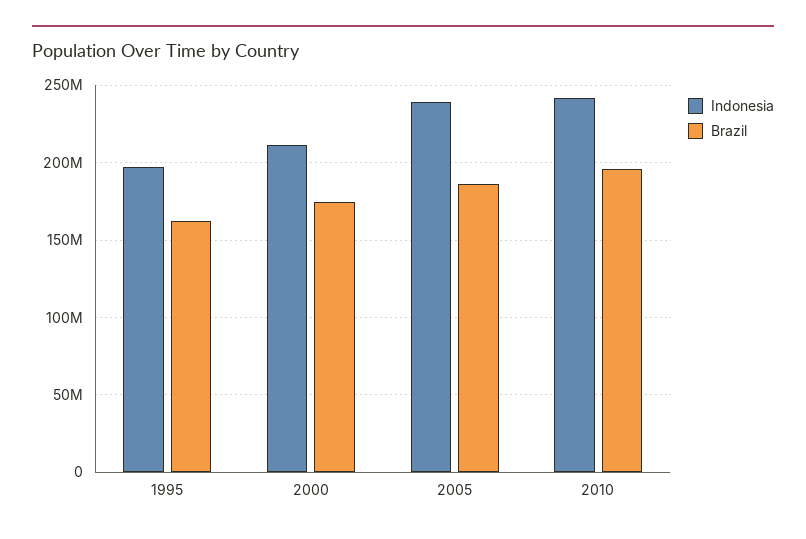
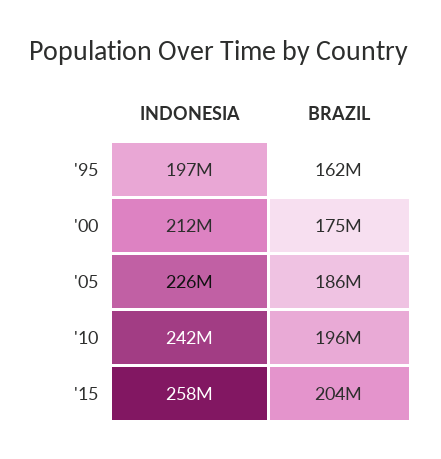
Indonesia, 2005: 240000000 -> 226000000
Indonesia, '15: none -> 258000000
Brazil, '15: none -> 204000000

